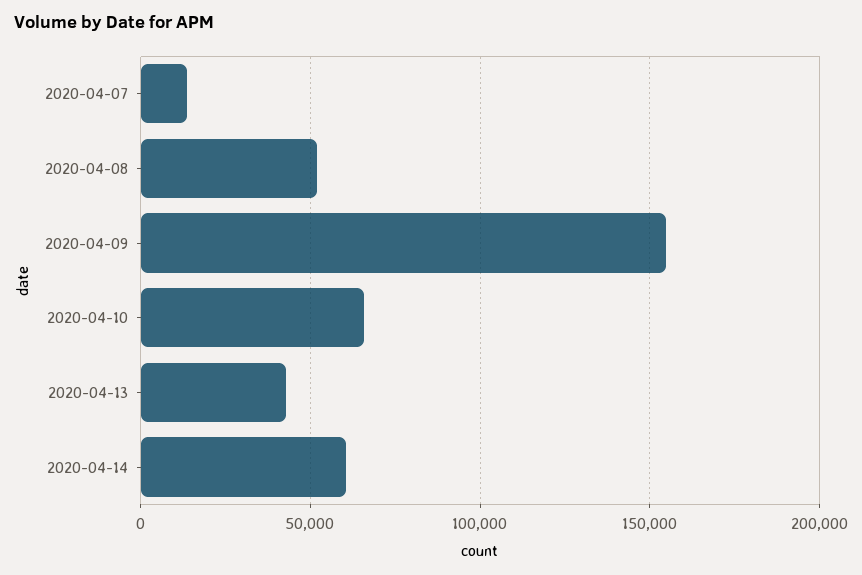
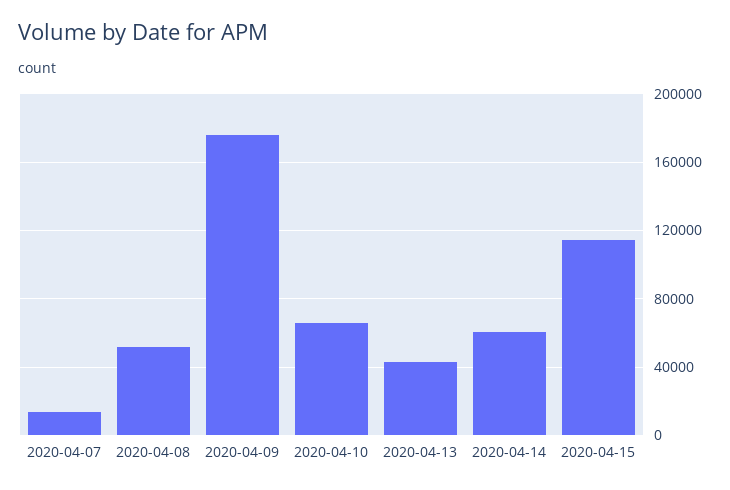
2020-04-09: 155000 -> 175000
2020-04-15: none -> 115000

